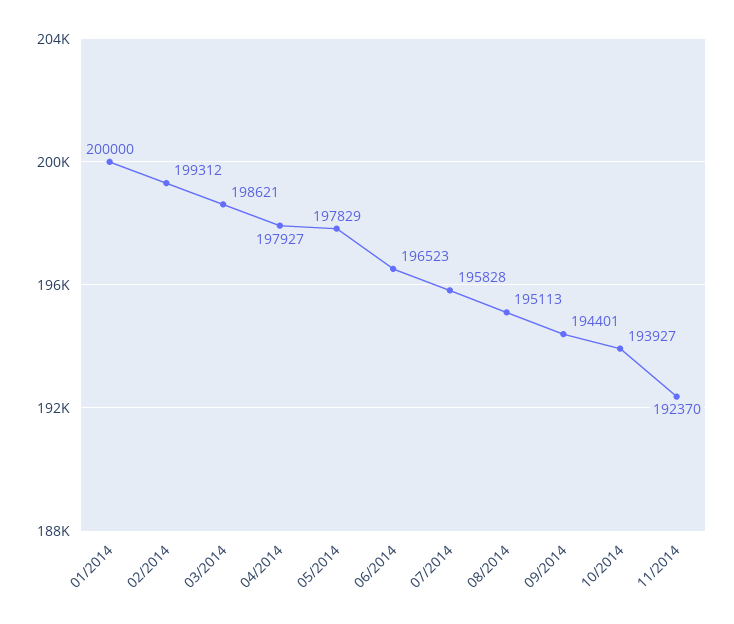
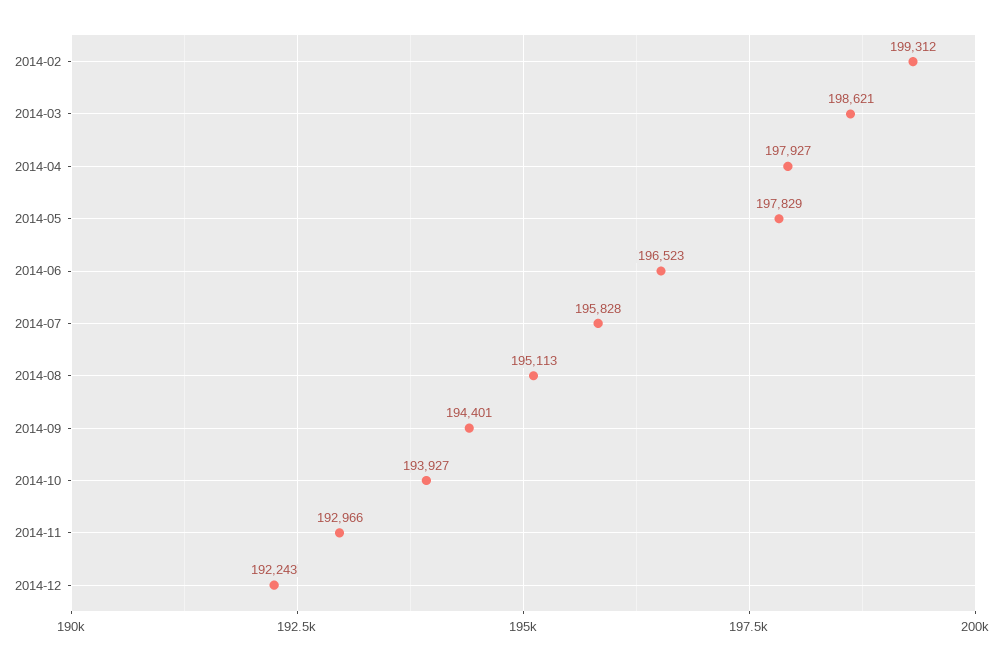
01/2014: 200000 -> none
11/2014: 192370 -> 192966
2014-12: none -> 192243

